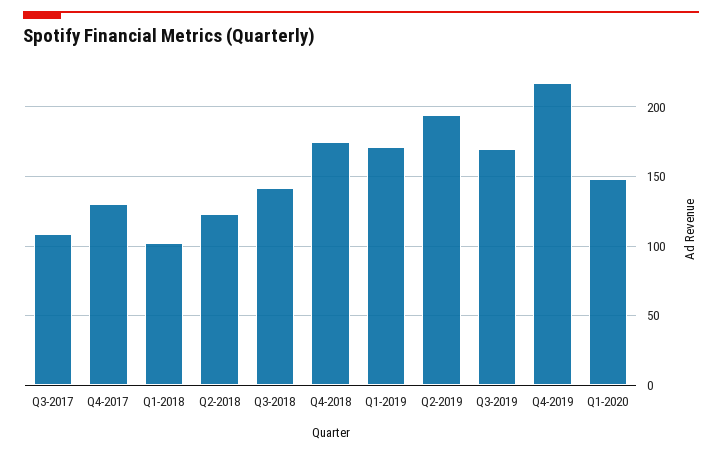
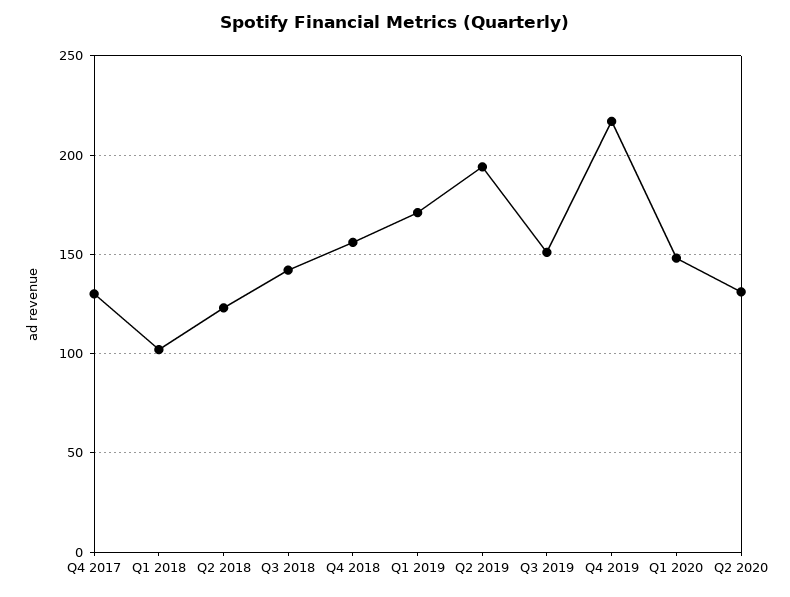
Q3-2017: 110 -> none
Q4-2018: 175 -> 155
Q3-2019: 170 -> 150
Q2 2020: none -> 130

